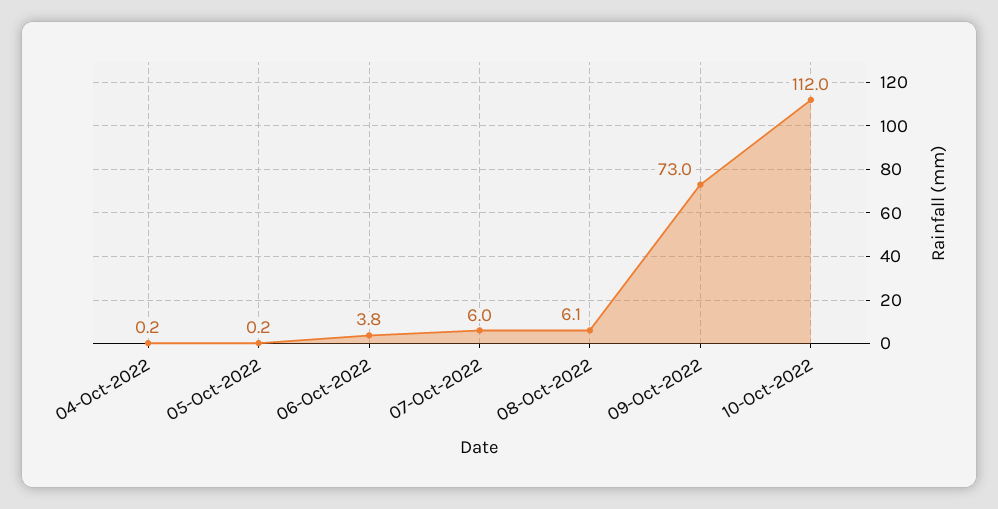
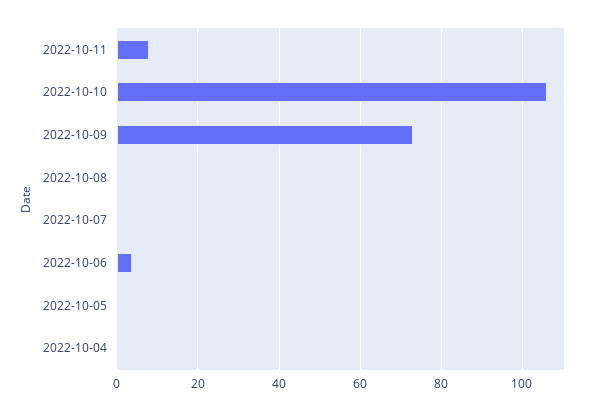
07-Oct-2022: 6 -> 0
08-Oct-2022: 6.1 -> 0
10-Oct-2022: 112 -> 106
2022-10-11: none -> 8

